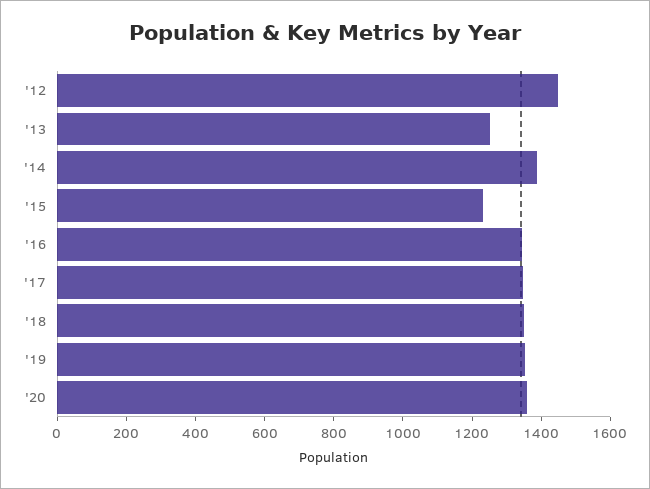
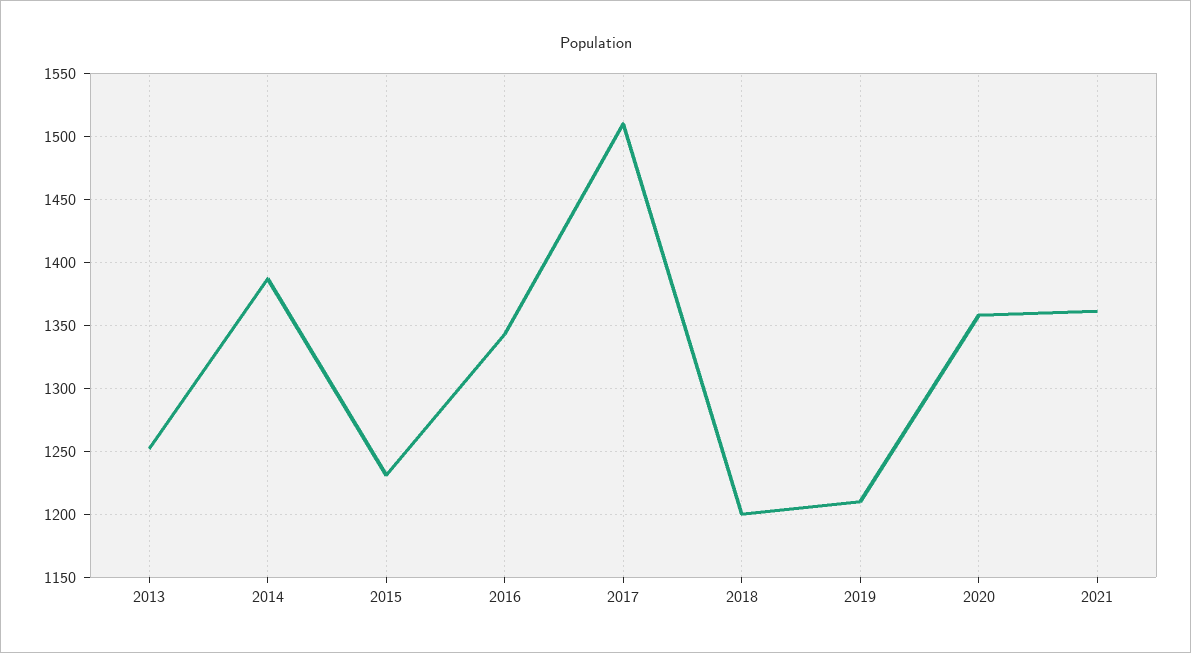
'12: 1450 -> none
'17: 1350 -> 1510
'18: 1350 -> 1200
'19: 1350 -> 1210
2021: none -> 1360

